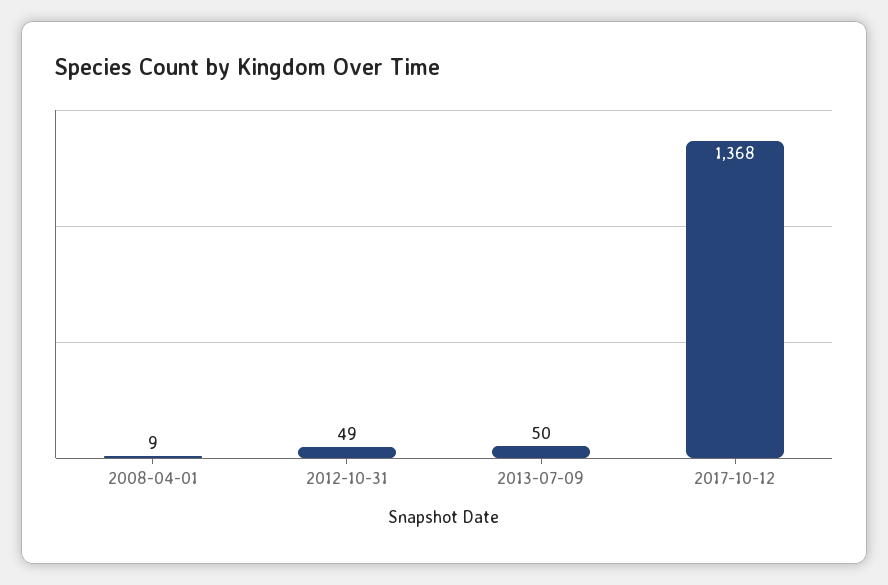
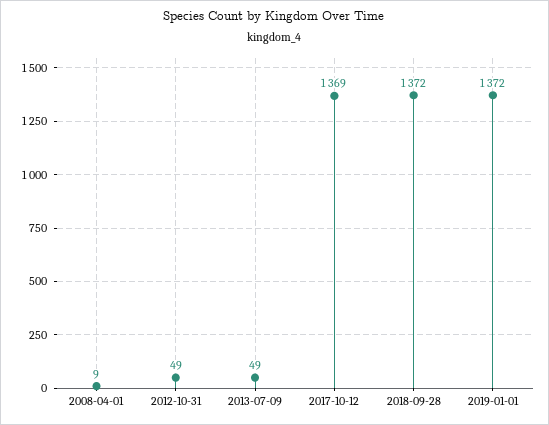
2013-07-09: 50 -> 49
2017-10-12: 1368 -> 1369
2018-09-28: none -> 1372
2019-01-01: none -> 1372

